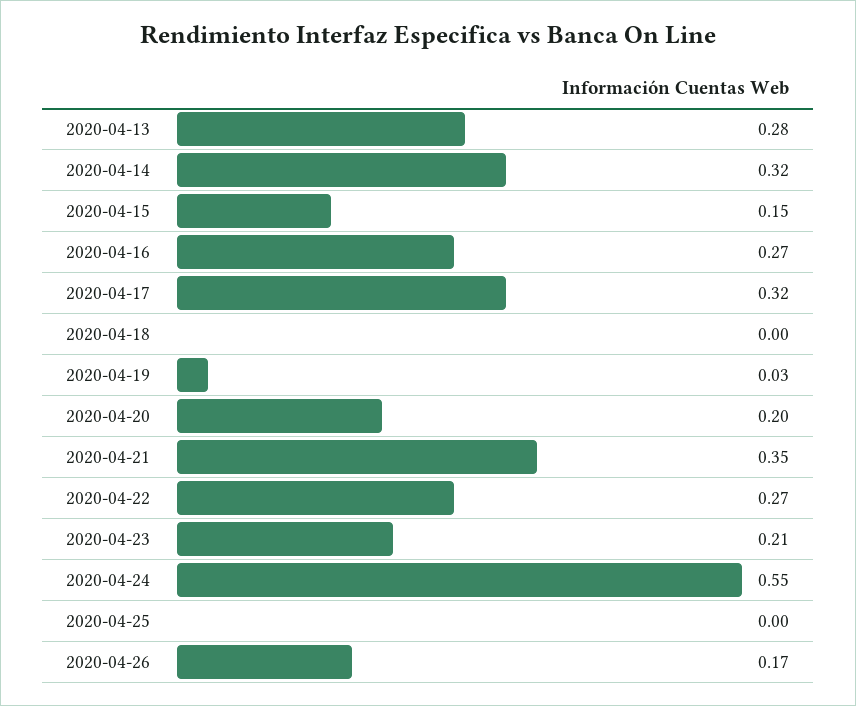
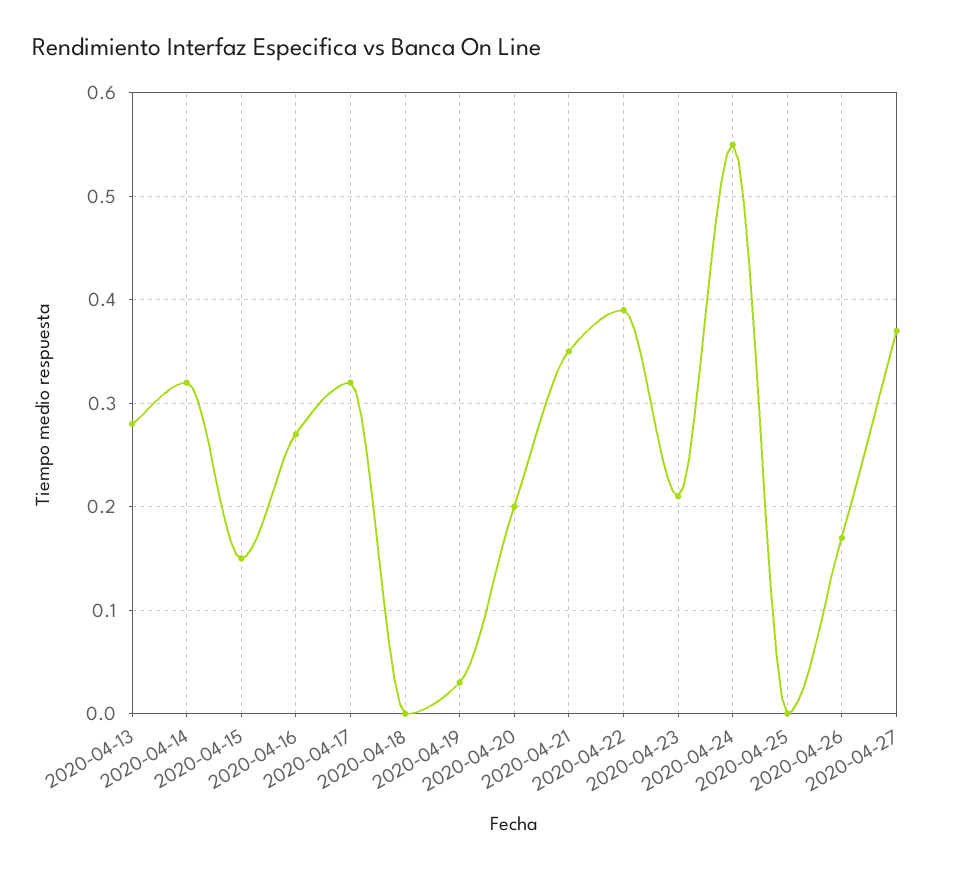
2020-04-22: 0.27 -> 0.39
2020-04-27: none -> 0.37

